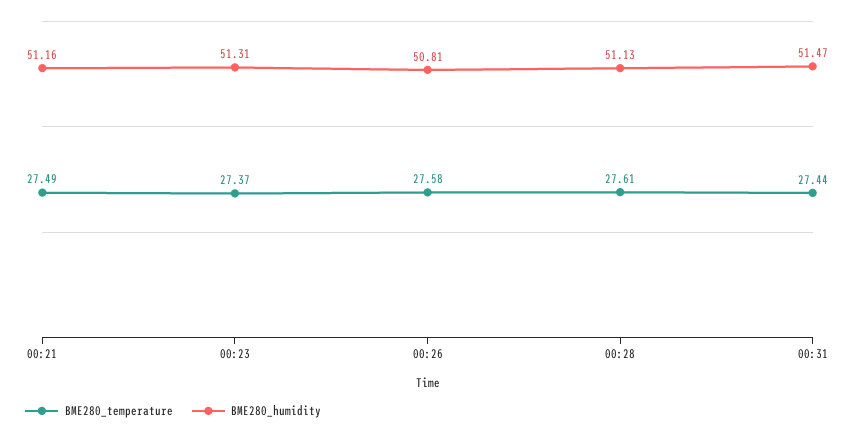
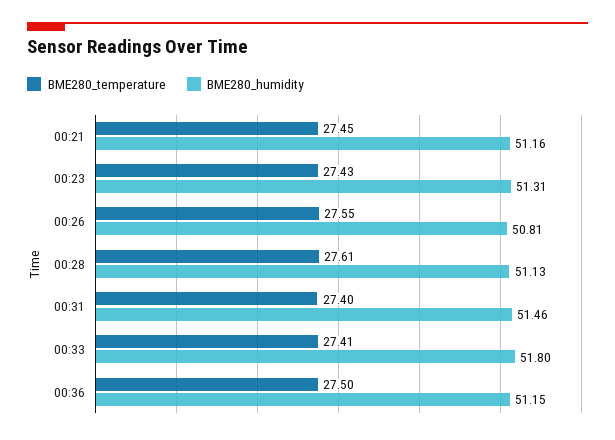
BME280_temperature, 00:21: 27.49 -> 27.45
BME280_temperature, 00:23: 27.37 -> 27.43
BME280_temperature, 00:26: 27.58 -> 27.55
BME280_temperature, 00:31: 27.44 -> 27.4
BME280_humidity, 00:31: 51.47 -> 51.46
BME280_temperature, 00:33: none -> 27.41
BME280_humidity, 00:33: none -> 51.8
BME280_temperature, 00:36: none -> 27.5
BME280_humidity, 00:36: none -> 51.15

